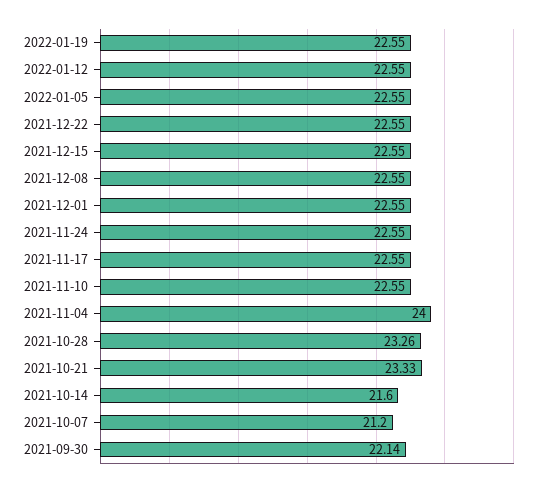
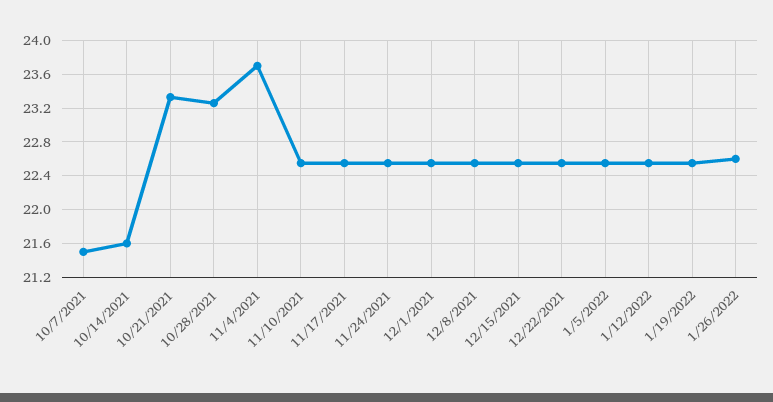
2021-11-04: 24 -> 23.7
2021-10-07: 21.2 -> 21.5
2021-09-30: 22.14 -> none
1/26/2022: none -> 22.6

